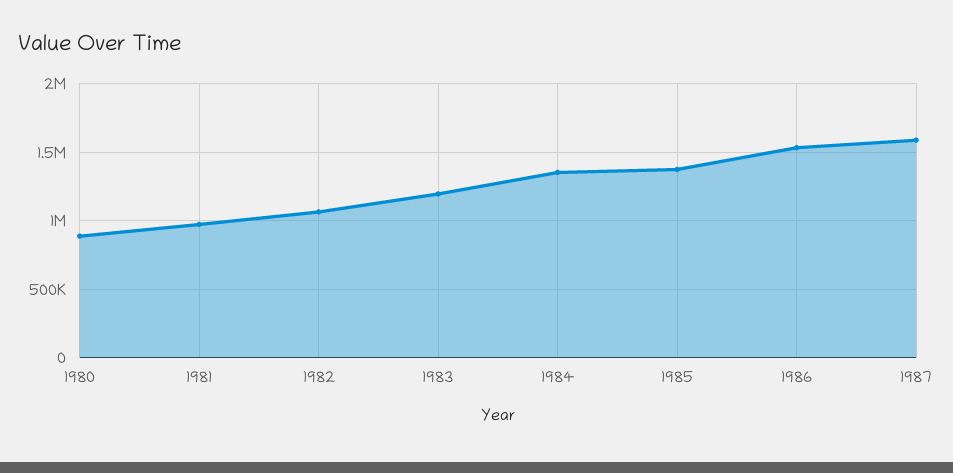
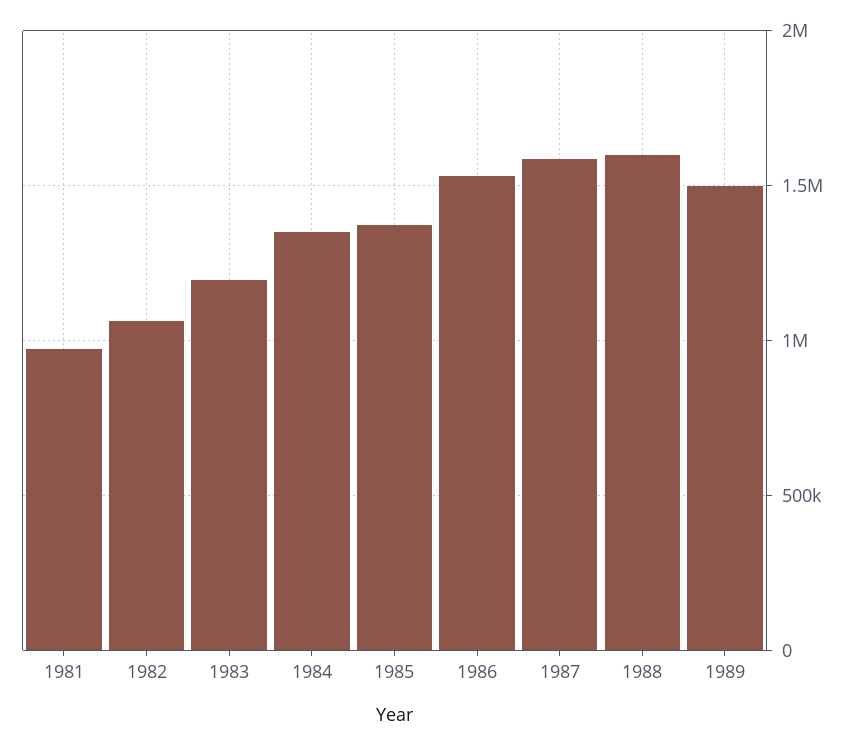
1980: 900000 -> none
1988: none -> 1600000
1989: none -> 1500000

